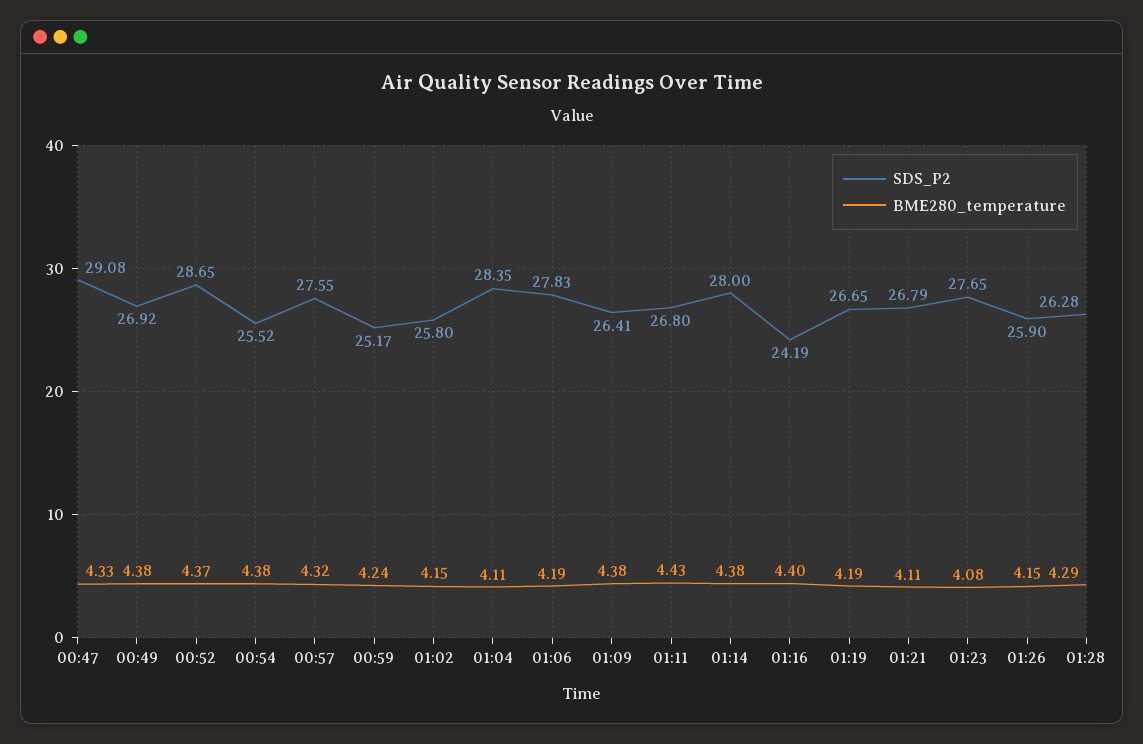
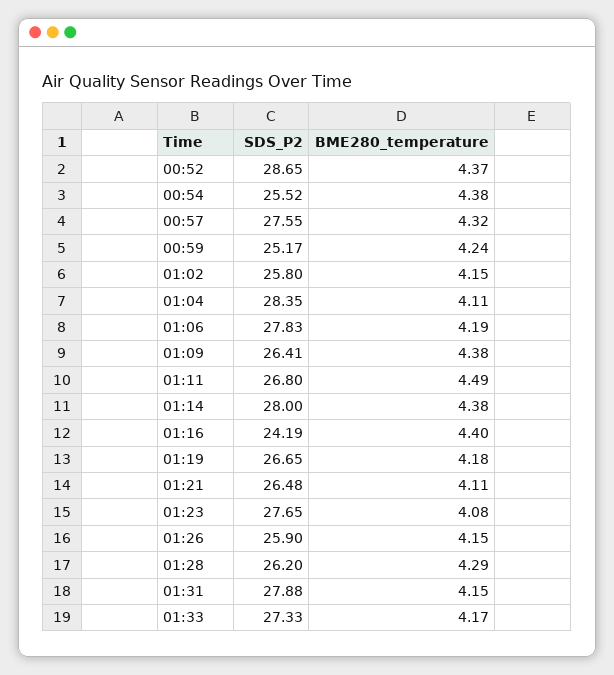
SDS_P2, 00:47: 29.08 -> none
BME280_temperature, 00:47: 4.33 -> none
SDS_P2, 00:49: 26.92 -> none
BME280_temperature, 00:49: 4.38 -> none
BME280_temperature, 01:11: 4.43 -> 4.49
BME280_temperature, 01:19: 4.19 -> 4.18
SDS_P2, 01:21: 26.79 -> 26.48
SDS_P2, 01:28: 26.28 -> 26.2
SDS_P2, 01:31: none -> 27.88
BME280_temperature, 01:31: none -> 4.15
SDS_P2, 01:33: none -> 27.33
BME280_temperature, 01:33: none -> 4.17

